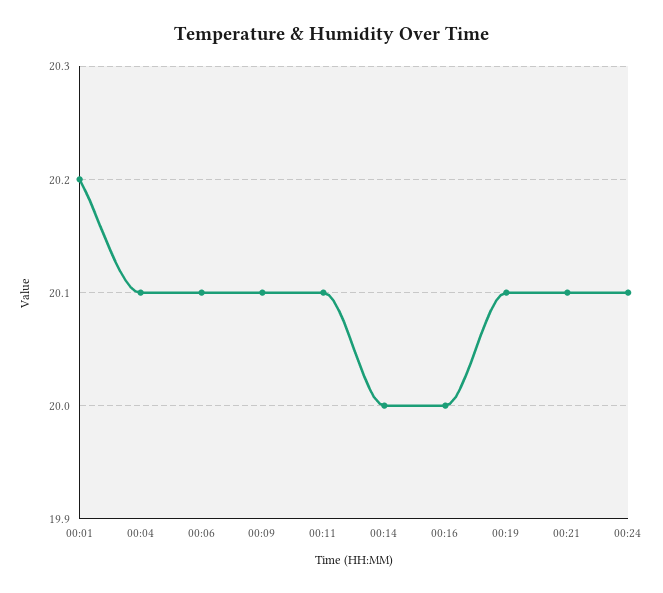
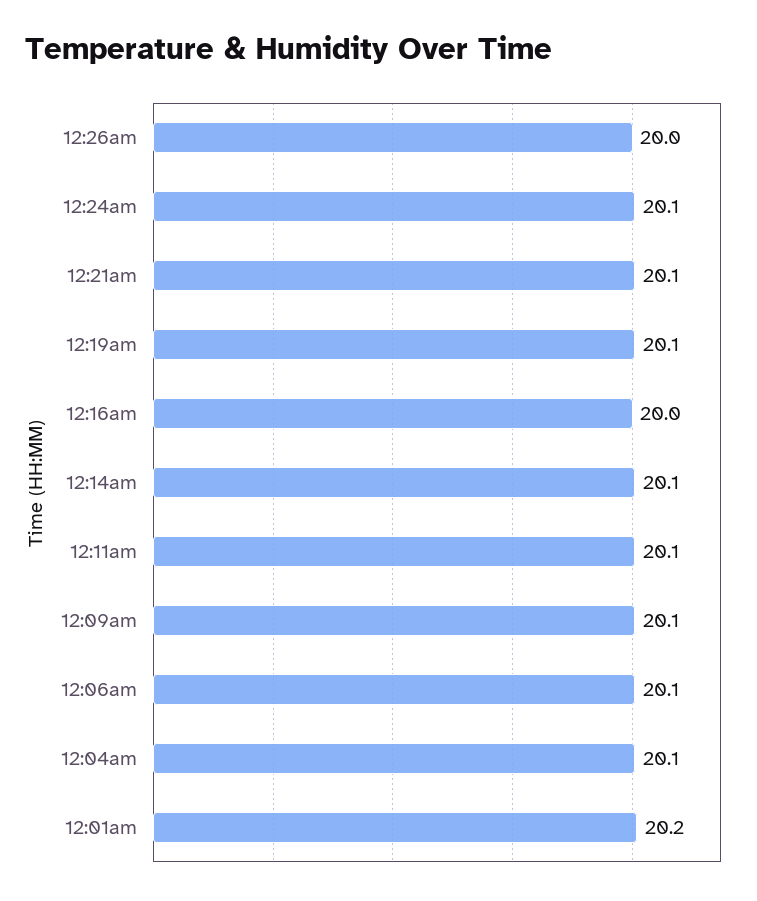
00:14: 20 -> 20.1
12:26am: none -> 20

